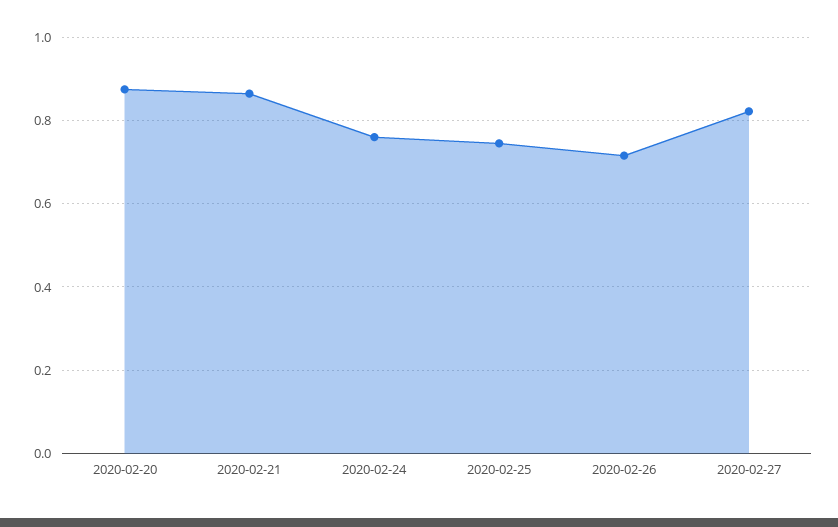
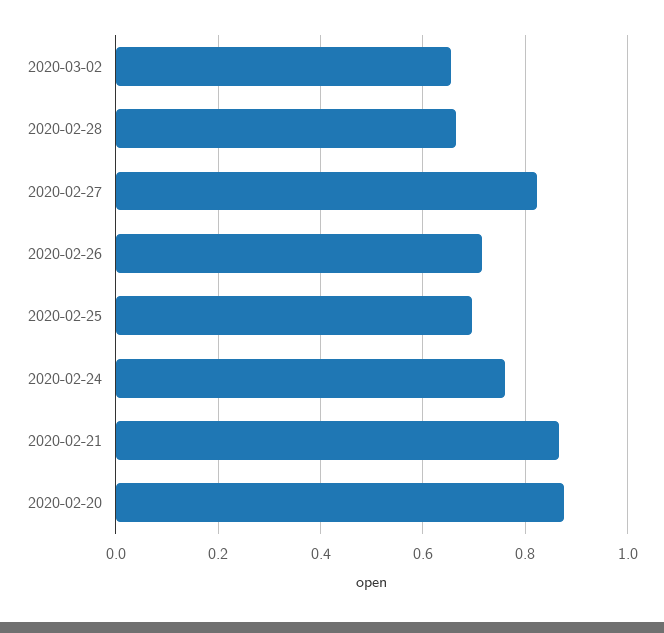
2020-02-25: 0.74 -> 0.7
2020-03-02: none -> 0.66
2020-02-28: none -> 0.66

